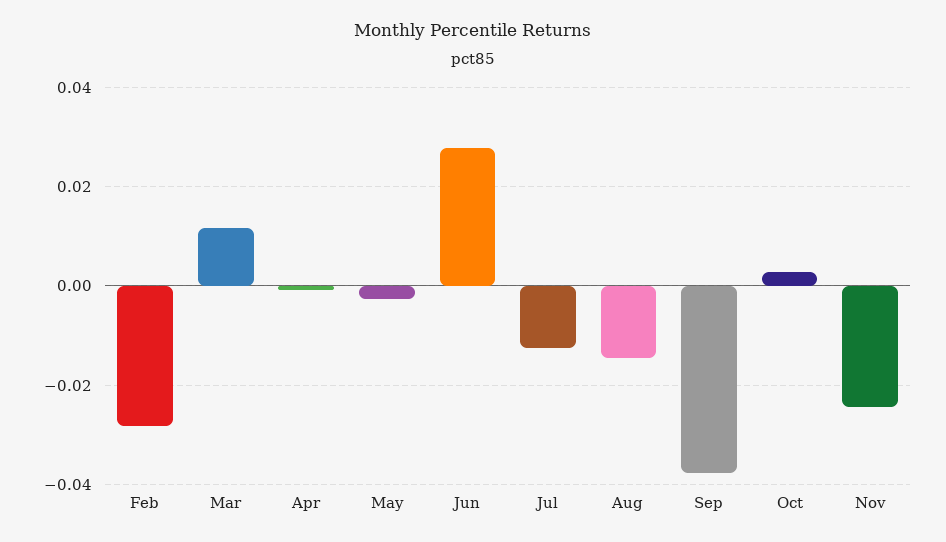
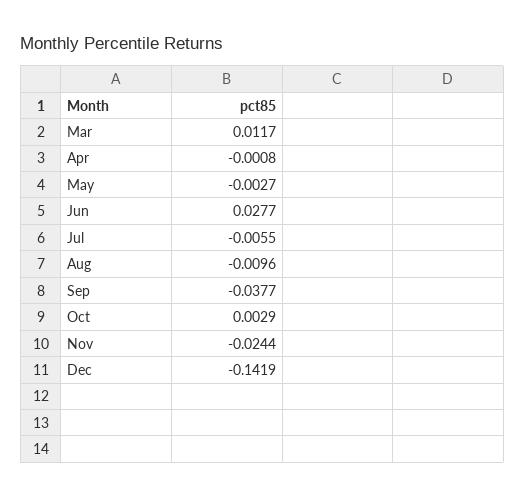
Feb: -0.028 -> none
Jul: -0.012 -> -0.0055
Aug: -0.014 -> -0.0096
Dec: none -> -0.1419

